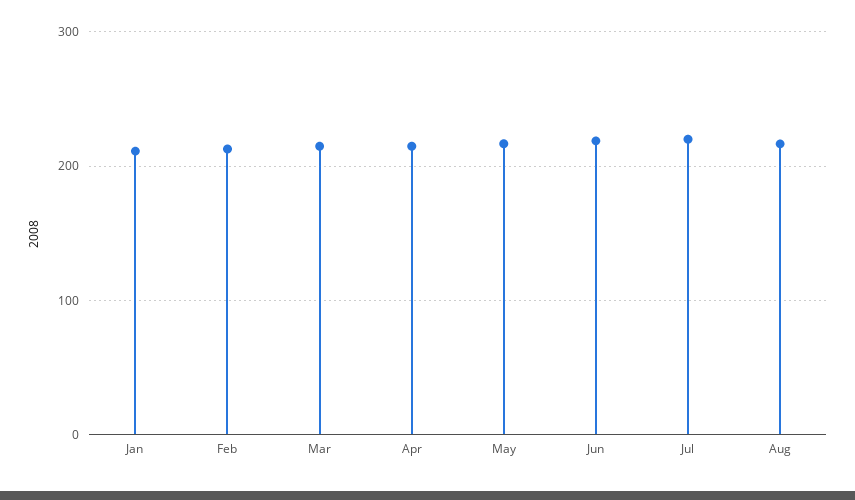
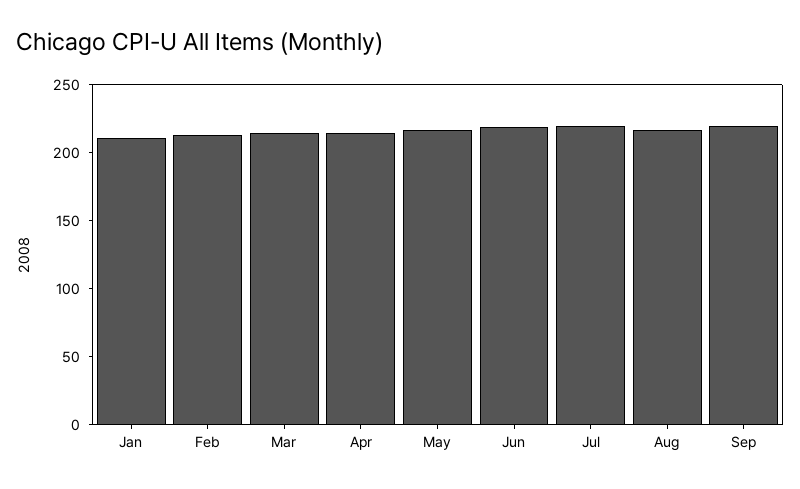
Sep: none -> 220

